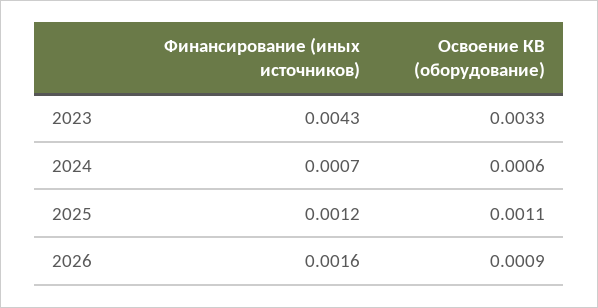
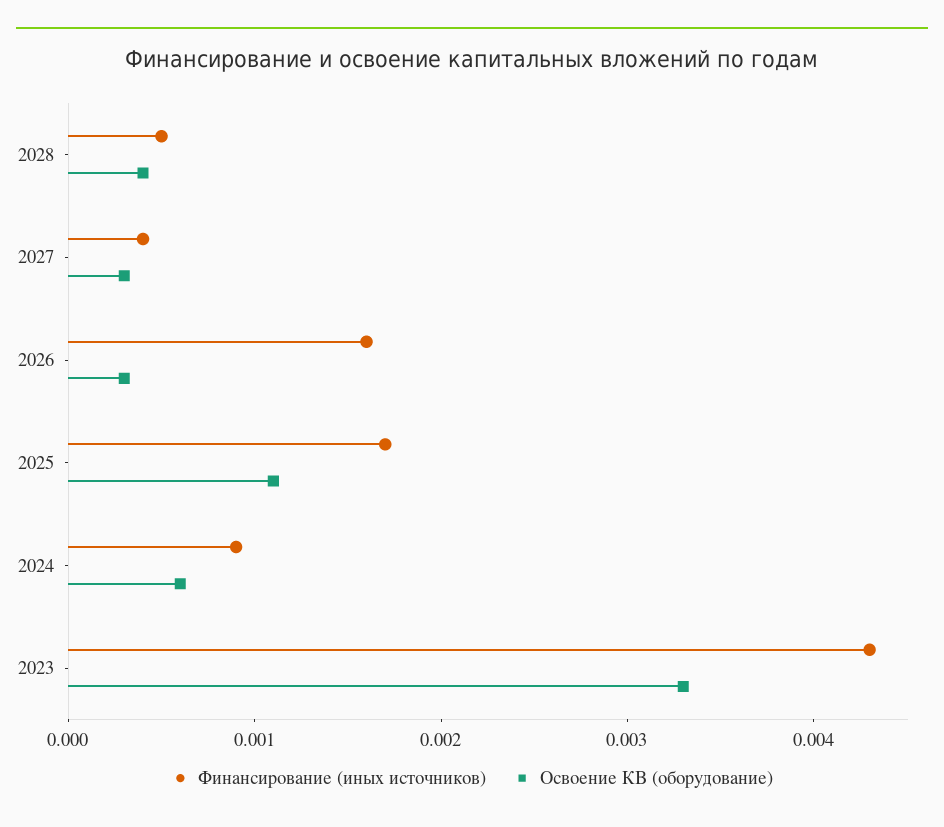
Финансирование (иных источников), 2024: 0.0007 -> 0.0009
Финансирование (иных источников), 2025: 0.0012 -> 0.0017
Освоение КВ (оборудование), 2026: 0.0009 -> 0.0003
Финансирование (иных источников), 2028: none -> 0.0005
Освоение КВ (оборудование), 2028: none -> 0.0004
Финансирование (иных источников), 2027: none -> 0.0004
Освоение КВ (оборудование), 2027: none -> 0.0003

